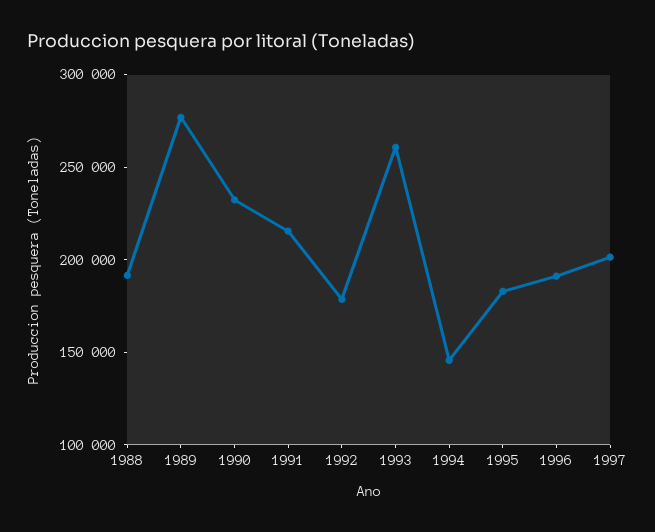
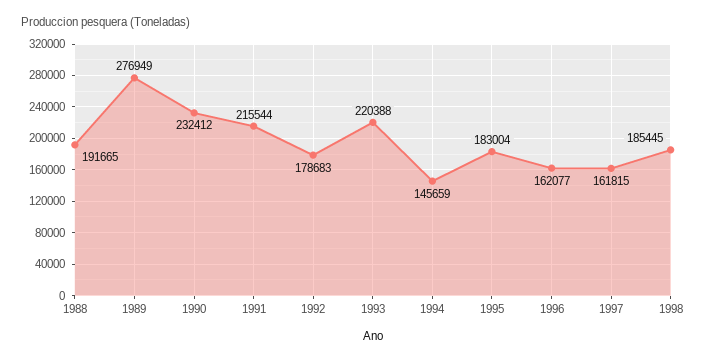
1993: 260000 -> 220388
1996: 190000 -> 162077
1997: 200000 -> 161815
1998: none -> 185445

